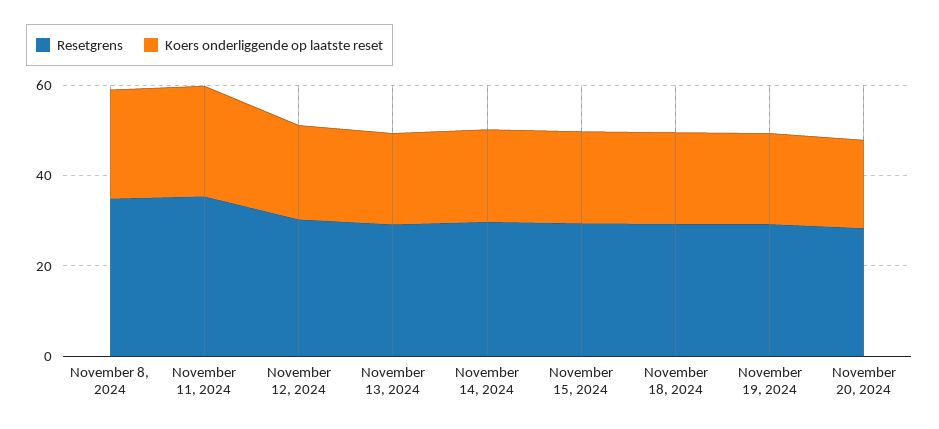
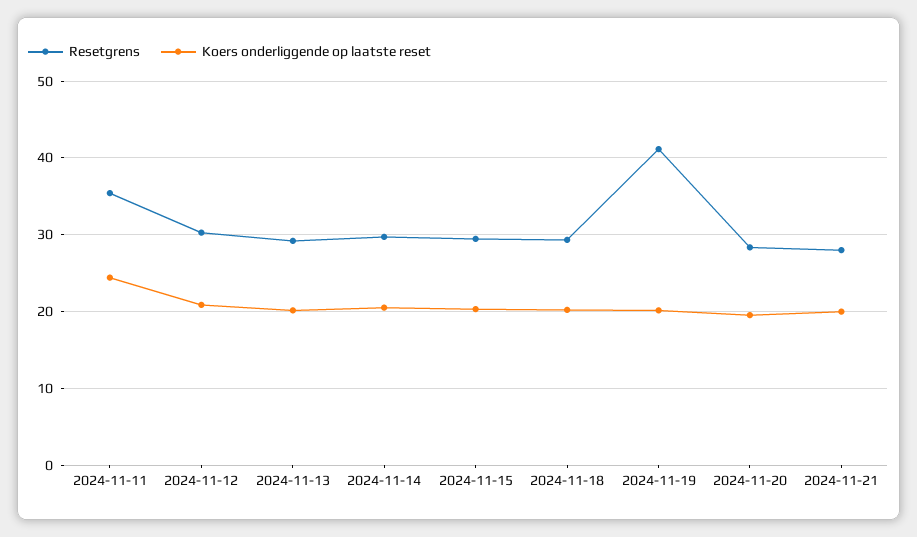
Resetgrens, November 8, 2024: 35 -> none
Koers onderliggende op laatste reset, November 8, 2024: 25 -> none
Resetgrens, November 19, 2024: 30 -> 41
Resetgrens, 2024-11-21: none -> 28
Koers onderliggende op laatste reset, 2024-11-21: none -> 20

